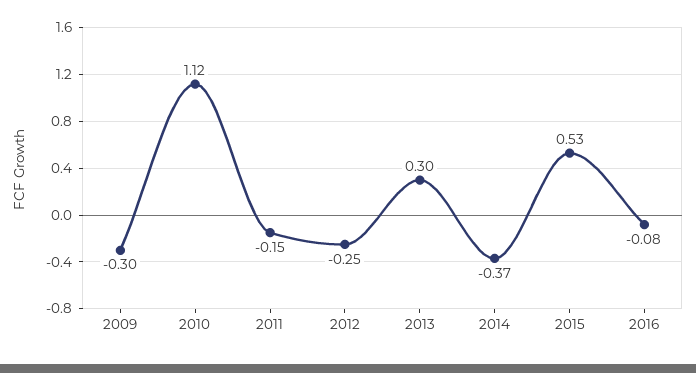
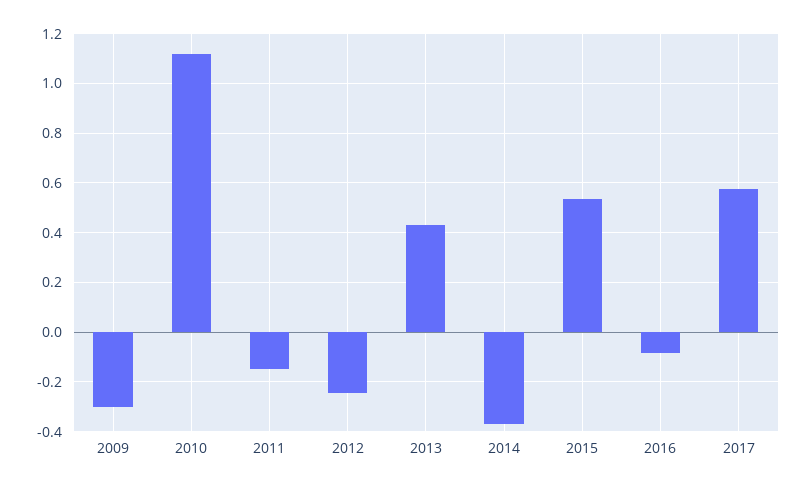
2013: 0.3 -> 0.425
2017: none -> 0.575

